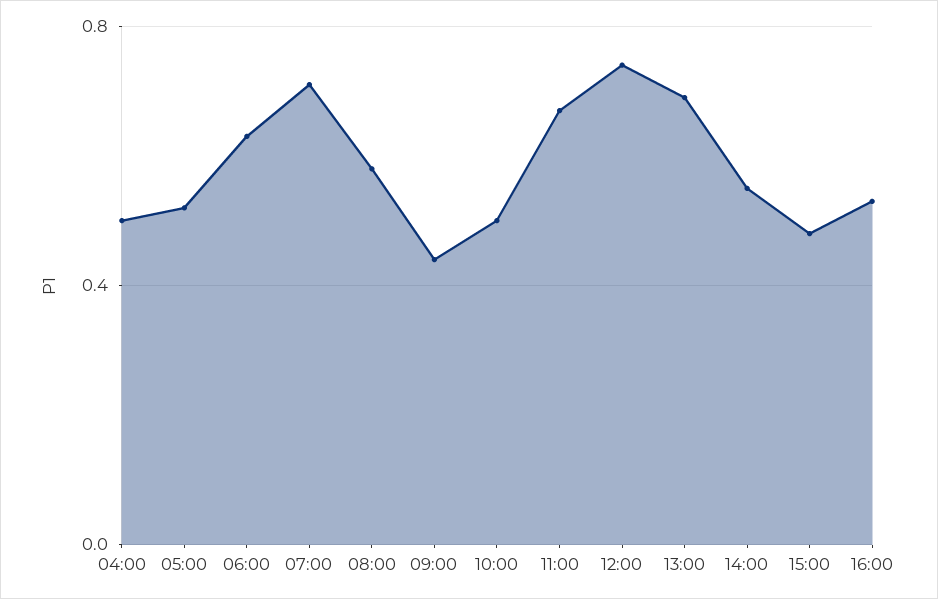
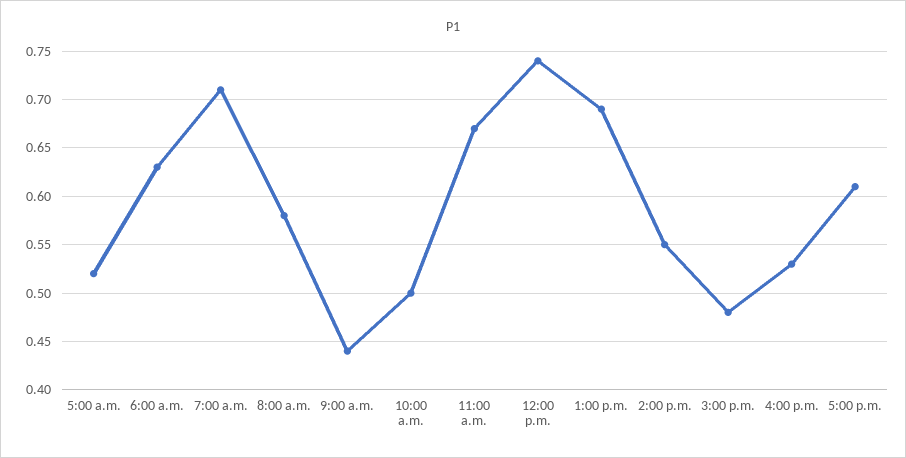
04:00: 0.5 -> none
5:00 p.m.: none -> 0.61

